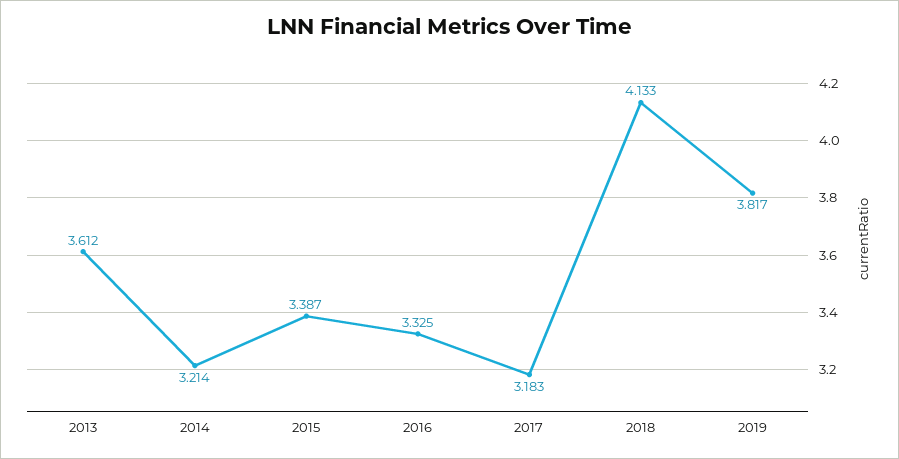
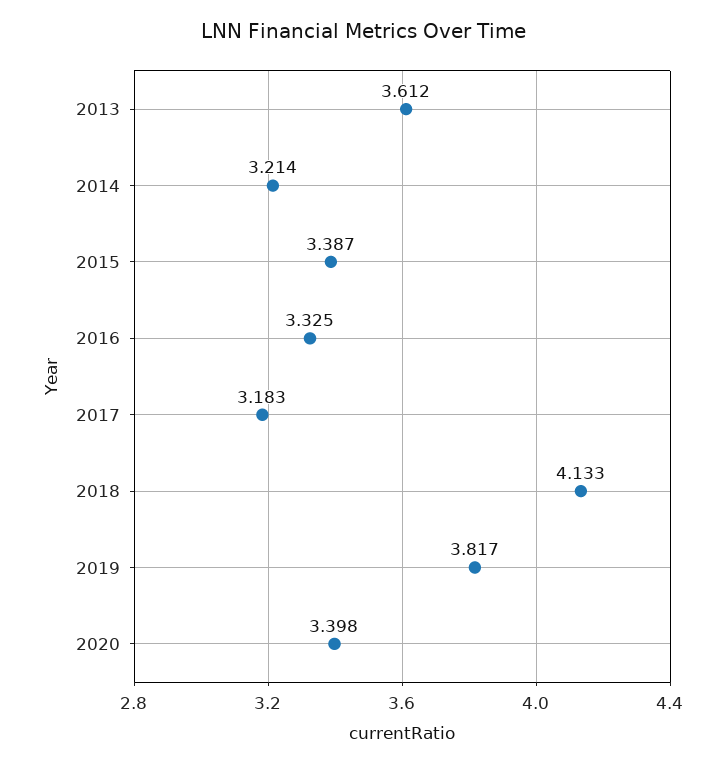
2020: none -> 3.398

